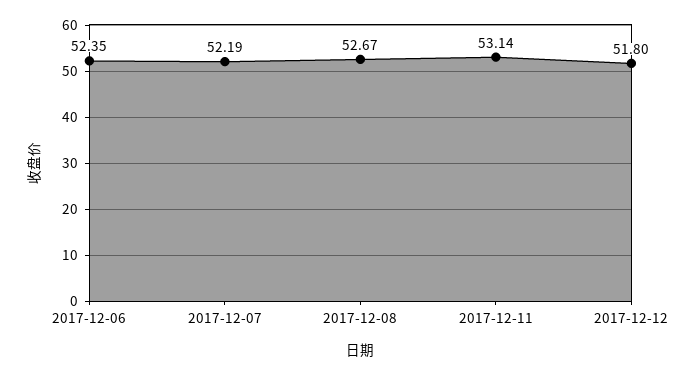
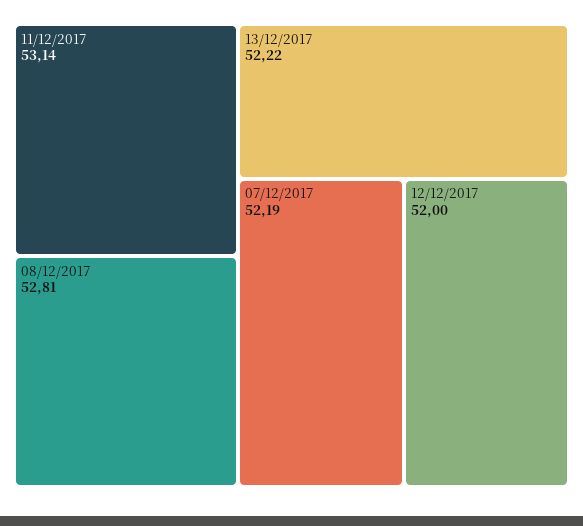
2017-12-06: 52.35 -> none
2017-12-08: 52.67 -> 52.81
2017-12-12: 51.8 -> 52
13/12/2017: none -> 52.22

